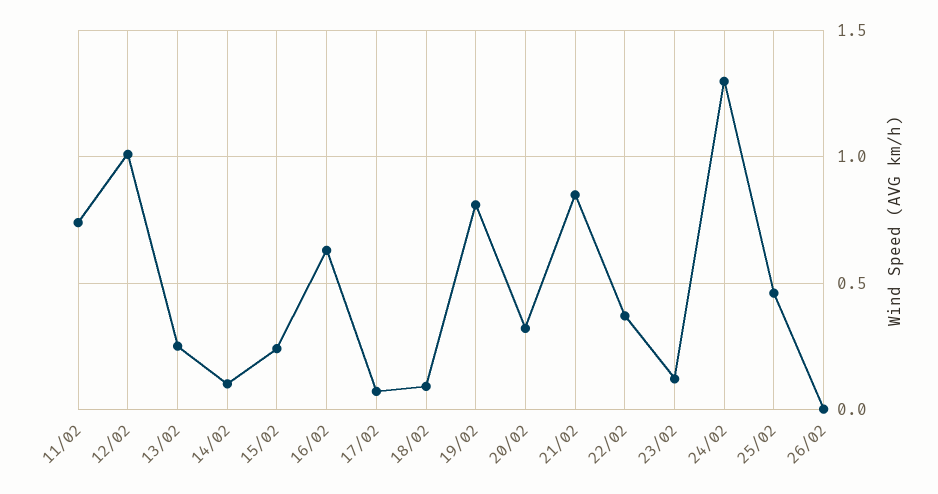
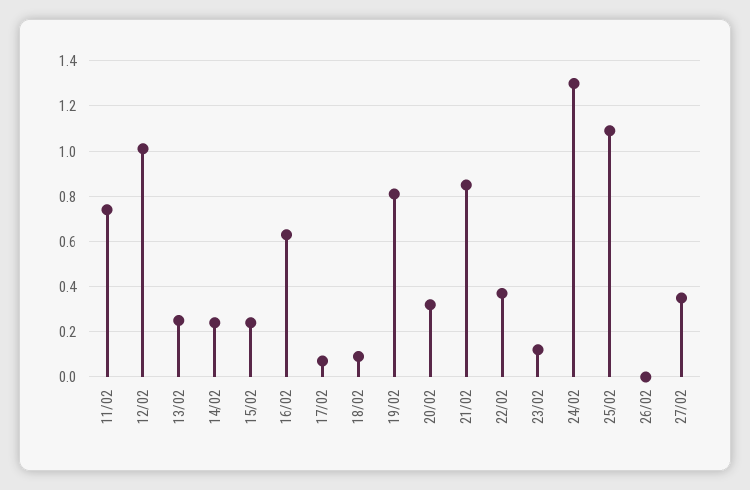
14/02: 0.1 -> 0.25
25/02: 0.45 -> 1.1
27/02: none -> 0.35

